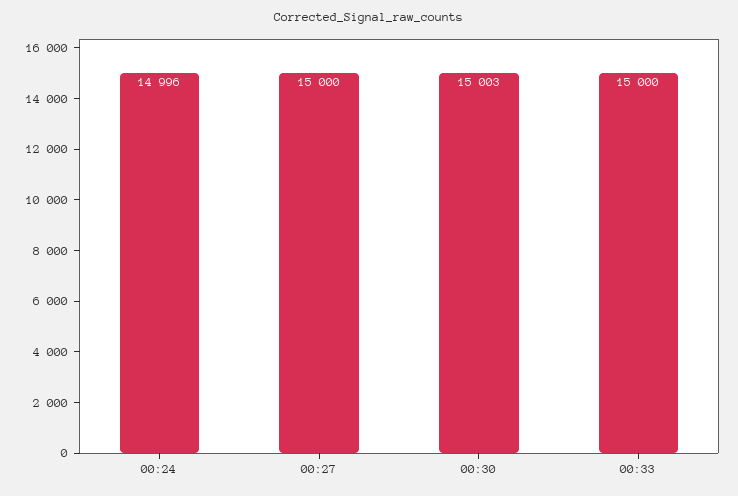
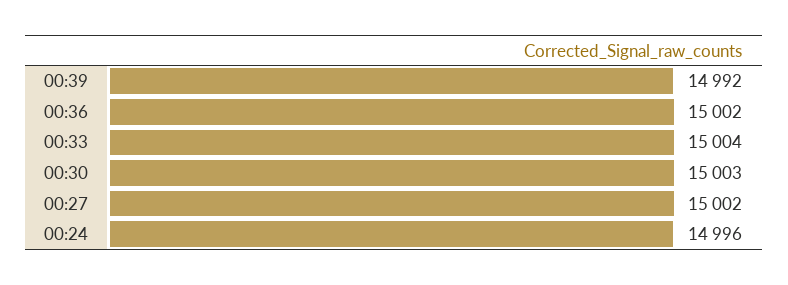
00:27: 15000 -> 15002
00:33: 15000 -> 15004
00:39: none -> 14992
00:36: none -> 15002

